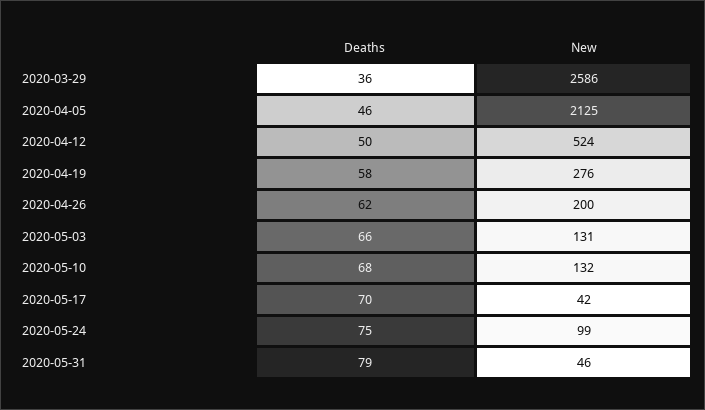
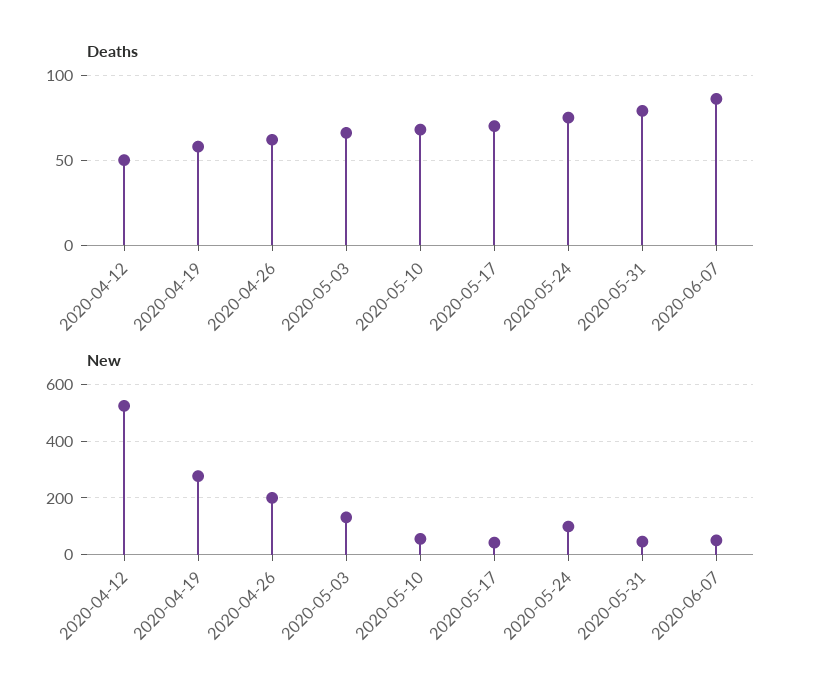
Deaths, 2020-03-29: 36 -> none
New, 2020-03-29: 2586 -> none
Deaths, 2020-04-05: 46 -> none
New, 2020-04-05: 2125 -> none
New, 2020-05-10: 132 -> 50
Deaths, 2020-06-07: none -> 85
New, 2020-06-07: none -> 50

